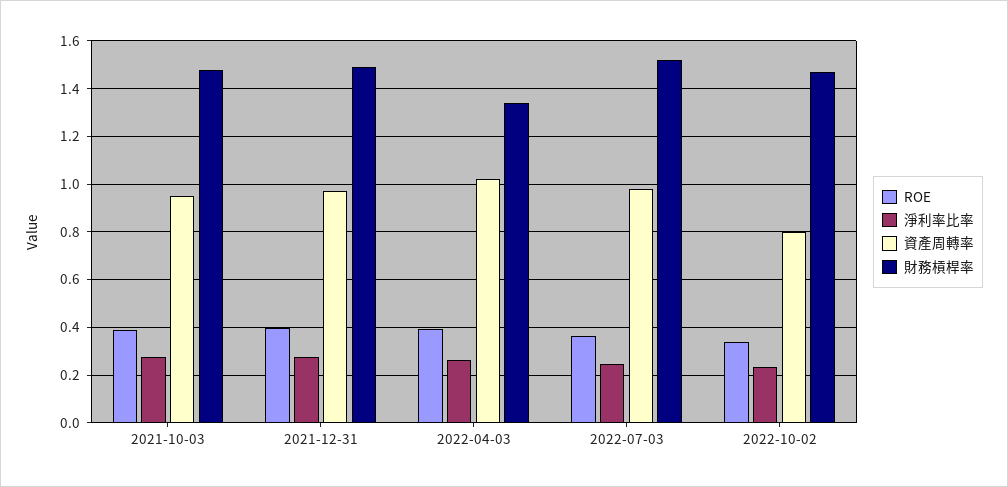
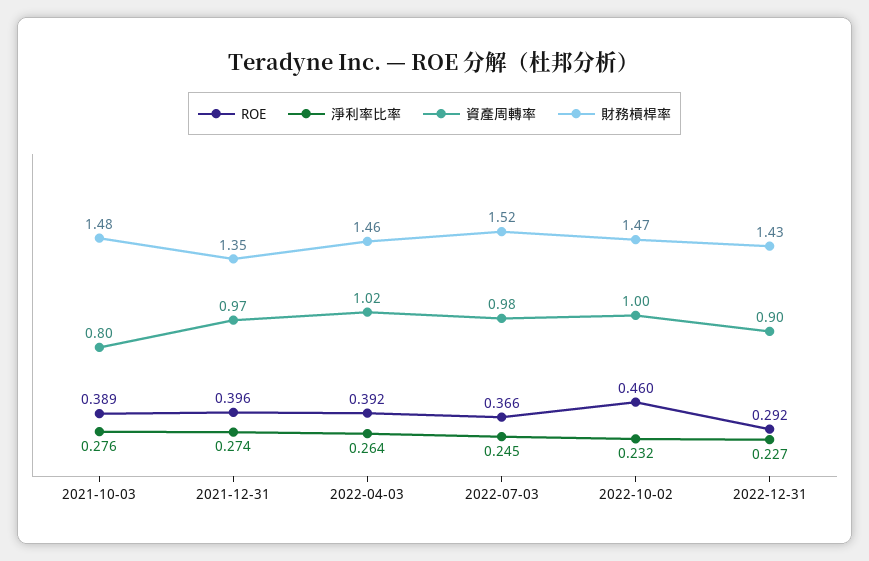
資產周轉率, 2021-10-03: 0.95 -> 0.8
財務槓桿率, 2021-12-31: 1.5 -> 1.35
財務槓桿率, 2022-04-03: 1.35 -> 1.46
ROE, 2022-10-02: 0.35 -> 0.46
資產周轉率, 2022-10-02: 0.8 -> 1
ROE, 2022-12-31: none -> 0.292
淨利率比率, 2022-12-31: none -> 0.227
資產周轉率, 2022-12-31: none -> 0.9
財務槓桿率, 2022-12-31: none -> 1.43

